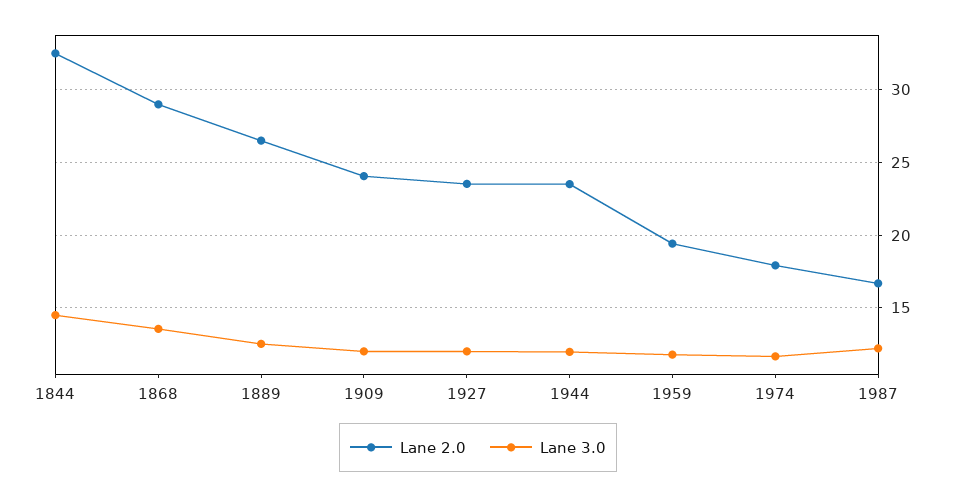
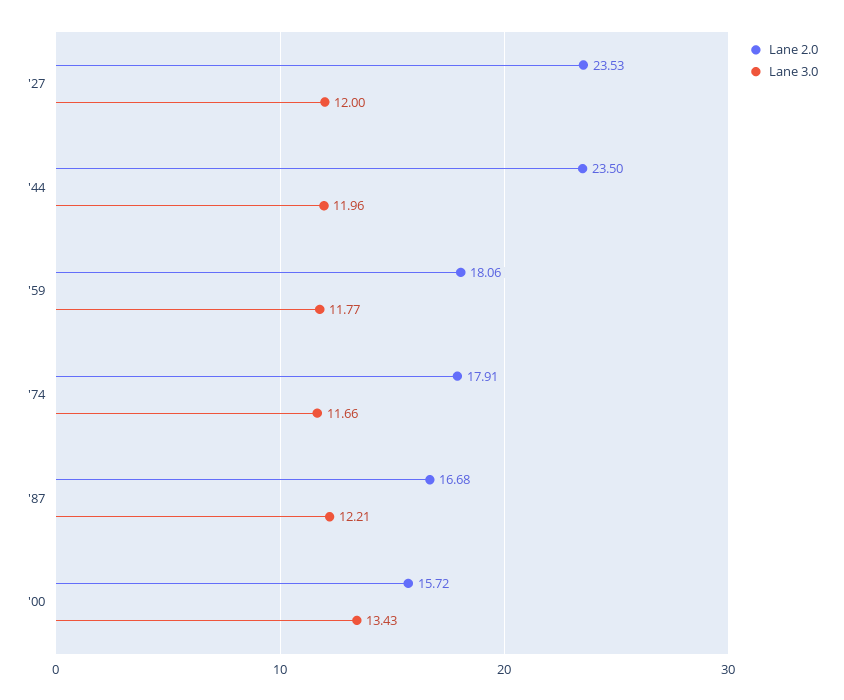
Lane 2.0, 1844: 32.5 -> none
Lane 3.0, 1844: 14.5 -> none
Lane 2.0, 1868: 29 -> none
Lane 3.0, 1868: 13.5 -> none
Lane 2.0, 1889: 26.5 -> none
Lane 3.0, 1889: 12.5 -> none
Lane 2.0, 1909: 24 -> none
Lane 3.0, 1909: 12 -> none
Lane 2.0, 1959: 19.5 -> 18.06
Lane 2.0, '00: none -> 15.72
Lane 3.0, '00: none -> 13.43

